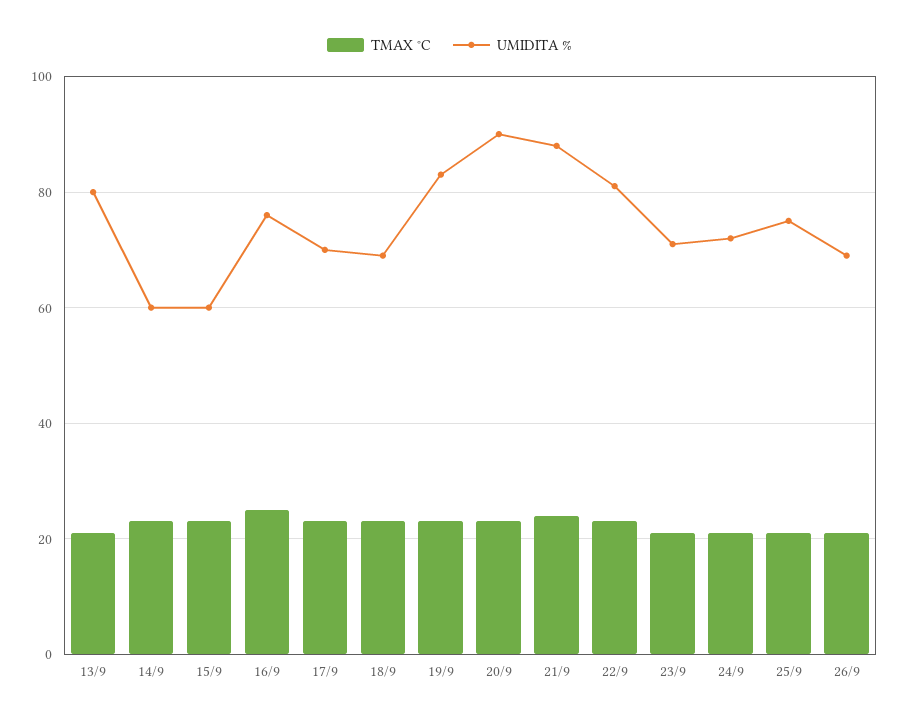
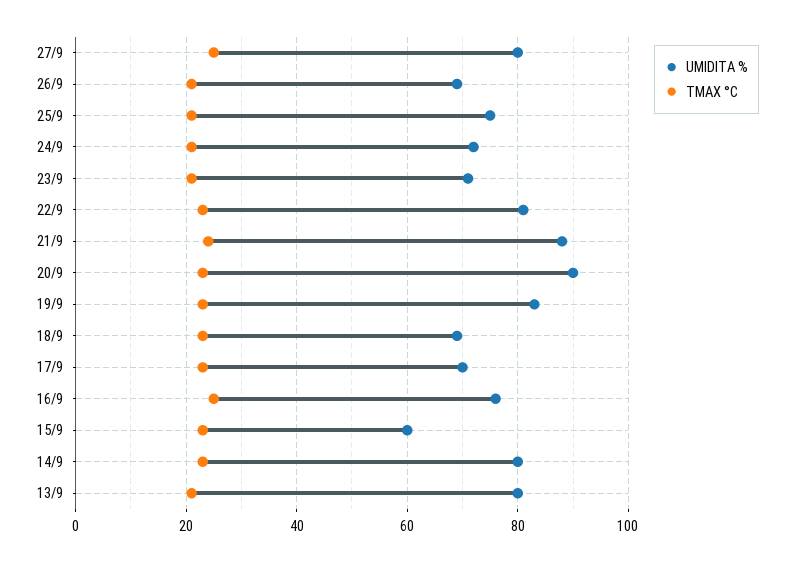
UMIDITA %, 14/9: 60 -> 80
UMIDITA %, 27/9: none -> 80
TMAX °C, 27/9: none -> 25

